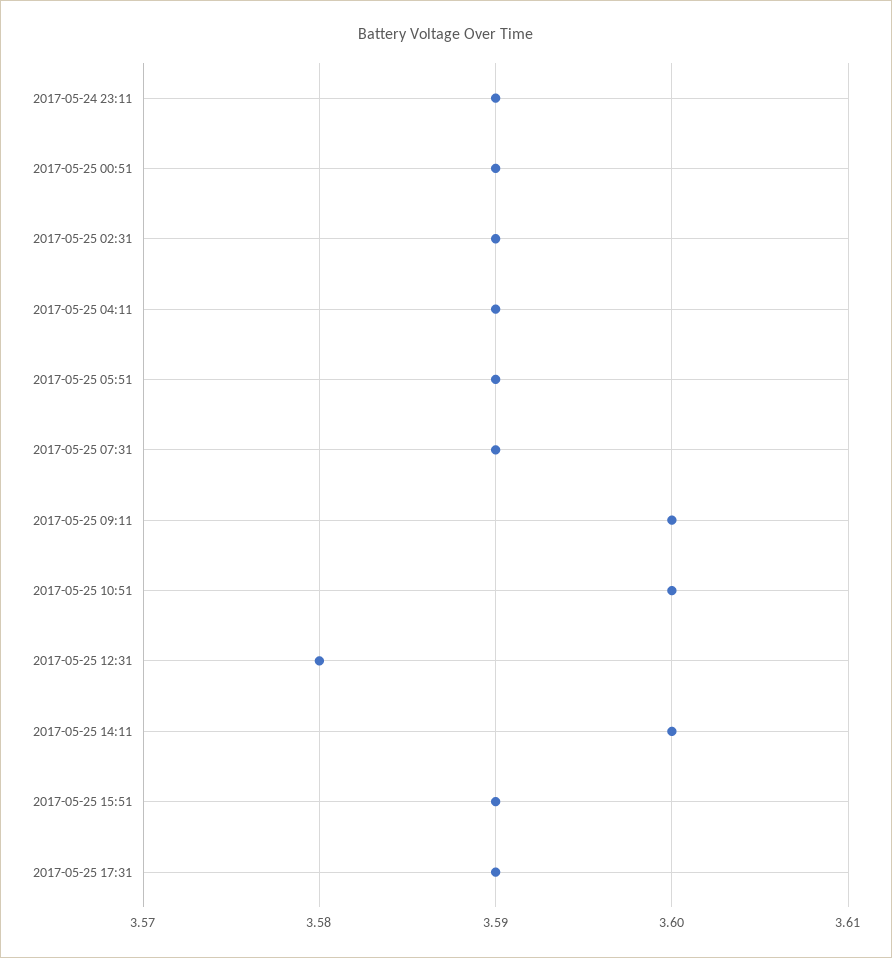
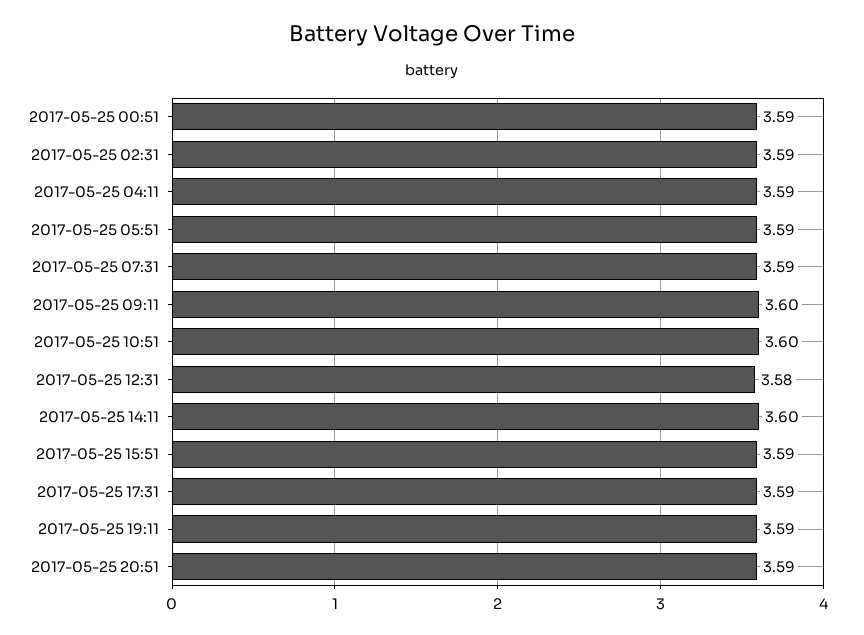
2017-05-24 23:11: 3.59 -> none
2017-05-25 19:11: none -> 3.59
2017-05-25 20:51: none -> 3.59

